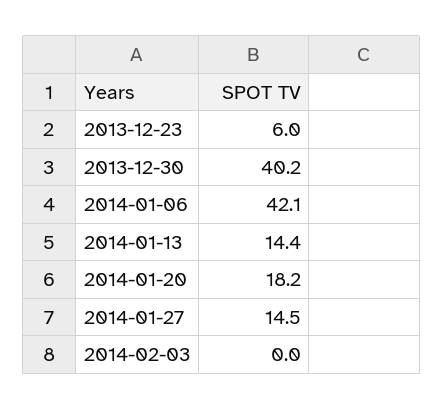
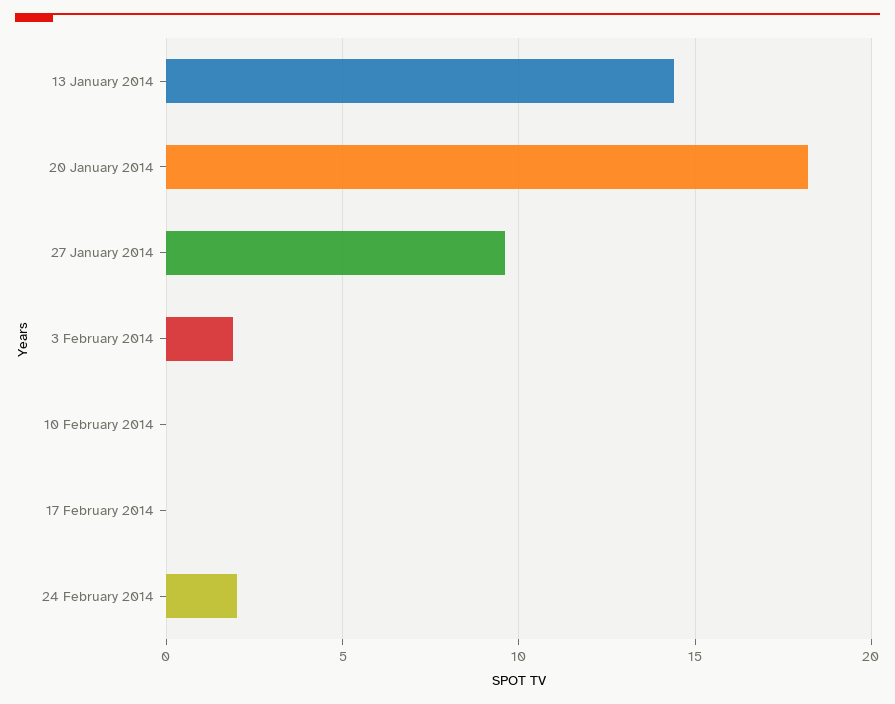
2013-12-23: 6 -> none
2013-12-30: 40.2 -> none
2014-01-06: 42.1 -> none
2014-01-27: 14.5 -> 9.5
2014-02-03: 0 -> 2
10 February 2014: none -> 0
17 February 2014: none -> 0
24 February 2014: none -> 2

